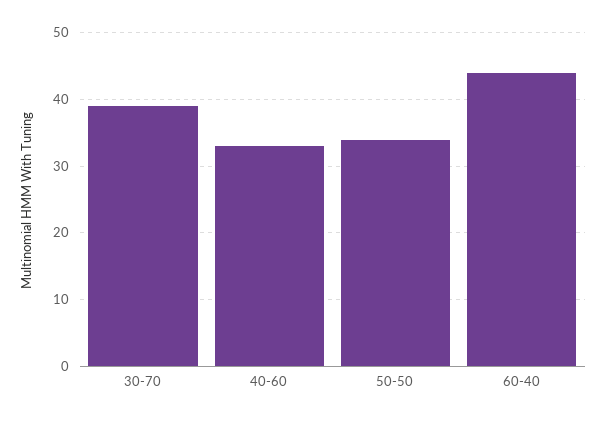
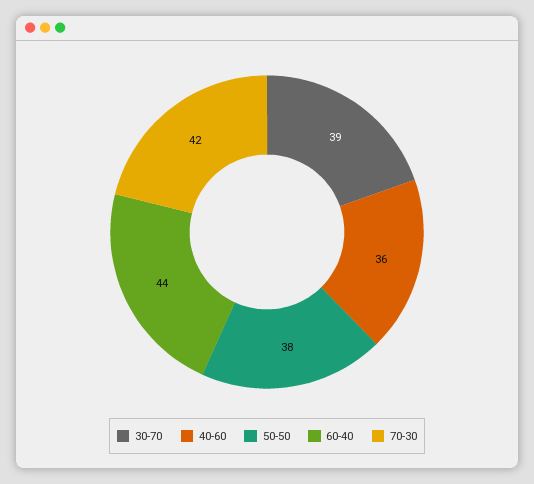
40-60: 33 -> 36
50-50: 34 -> 38
70-30: none -> 42

